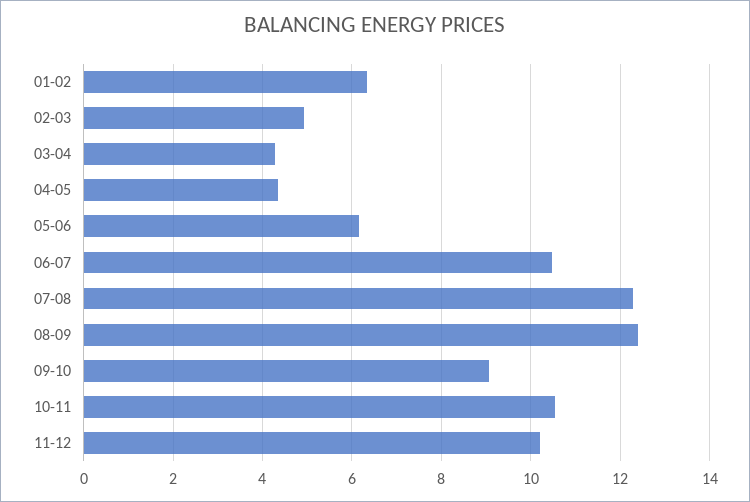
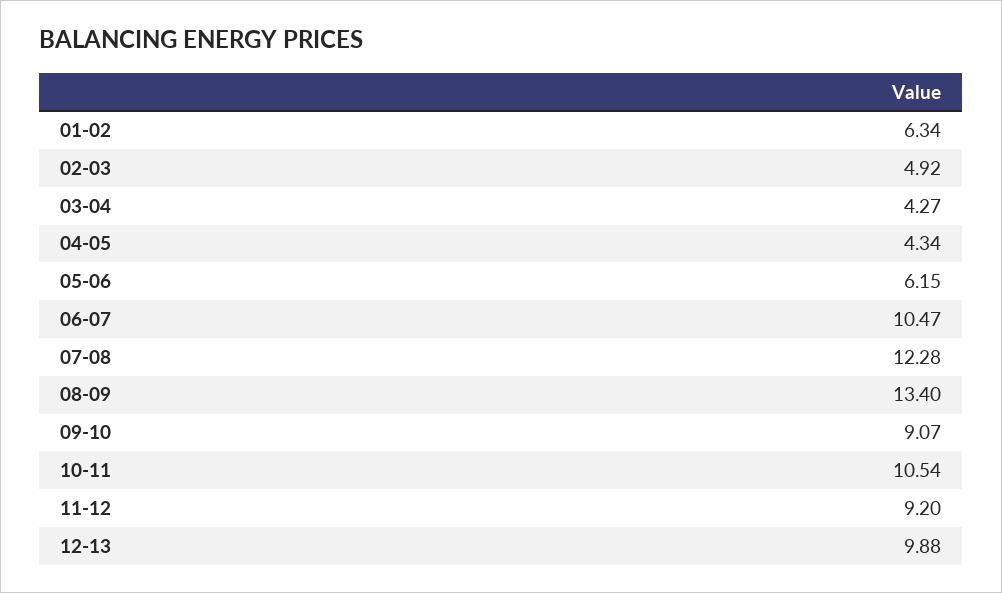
08-09: 12.4 -> 13.4
11-12: 10.2 -> 9.2
12-13: none -> 9.88

